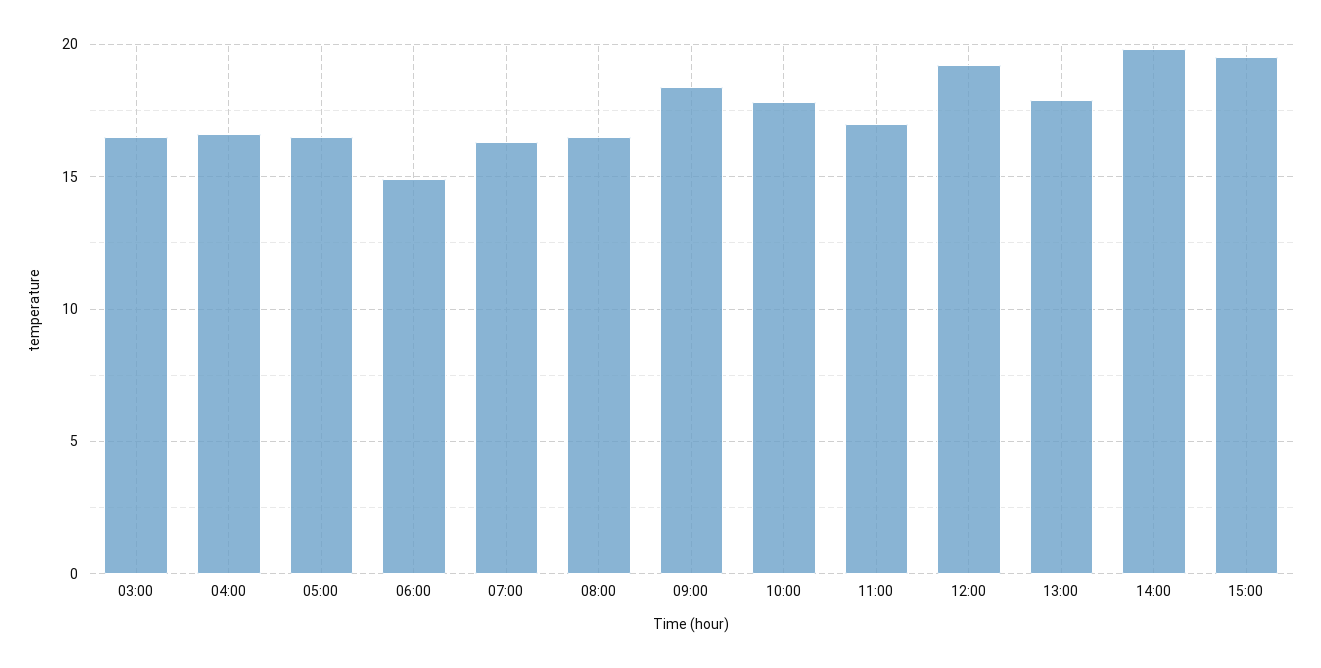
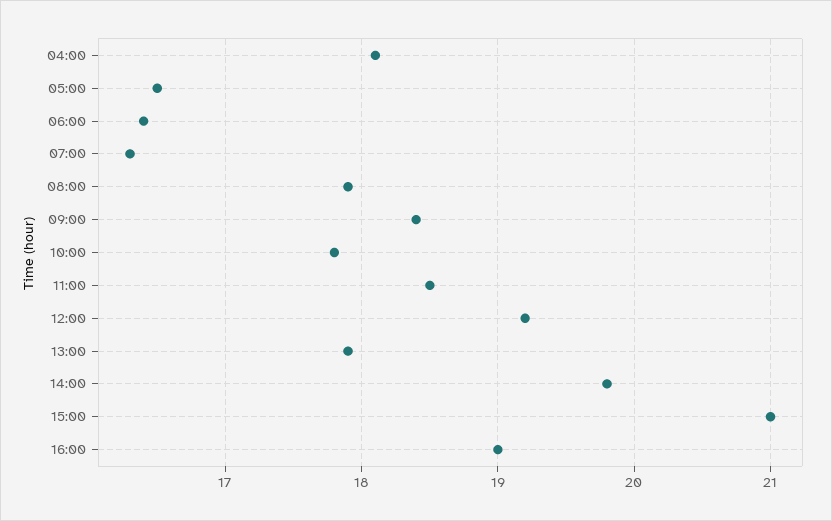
03:00: 16.5 -> none
04:00: 16.5 -> 18.1
06:00: 15 -> 16.4
08:00: 16.5 -> 17.9
11:00: 17 -> 18.5
15:00: 19.5 -> 21
16:00: none -> 19

